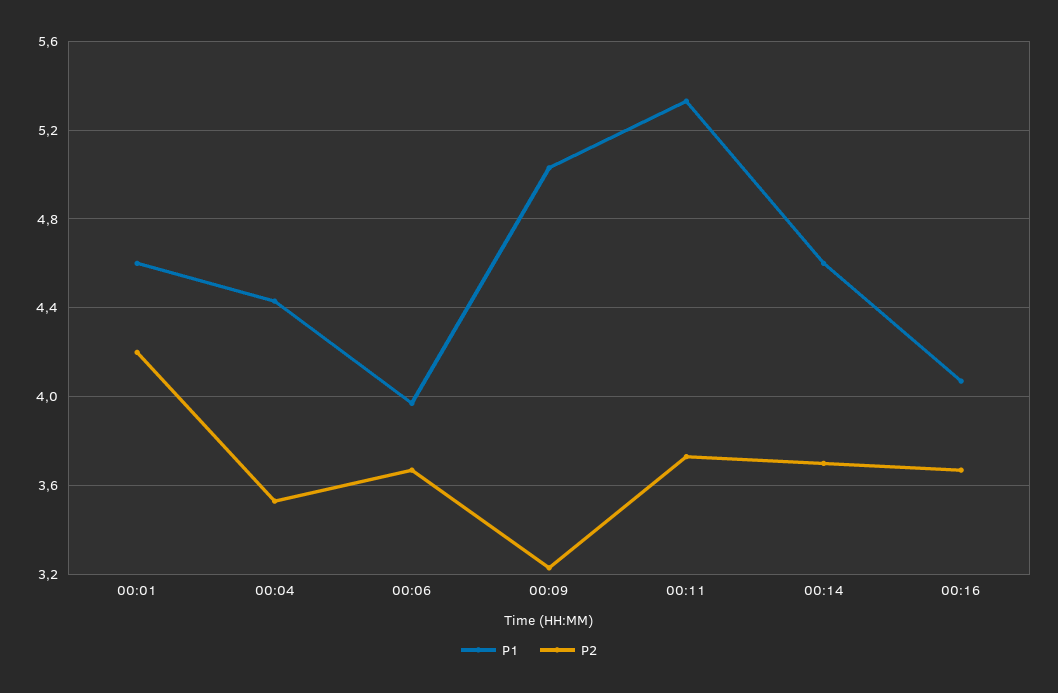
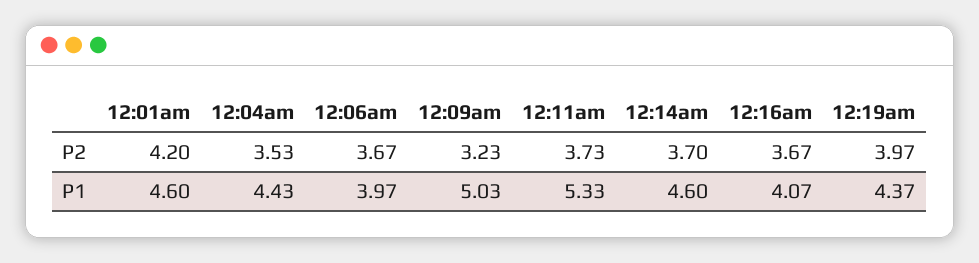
P2, 12:19am: none -> 3.97
P1, 12:19am: none -> 4.37

